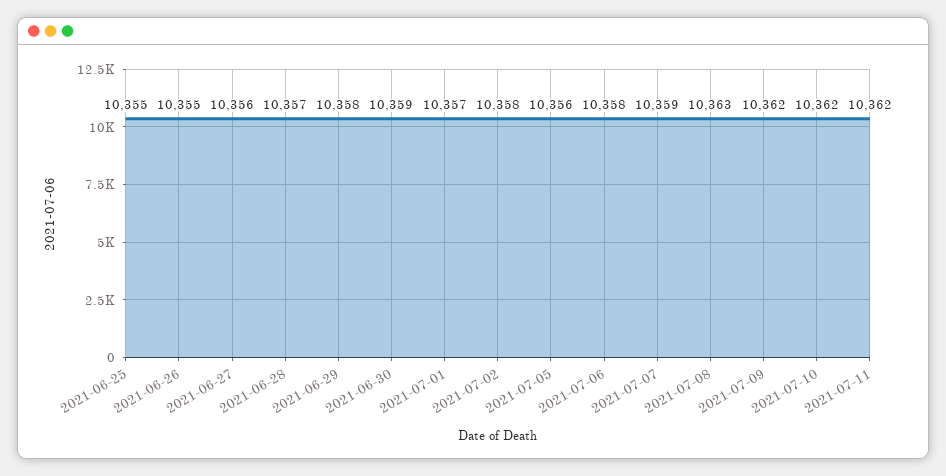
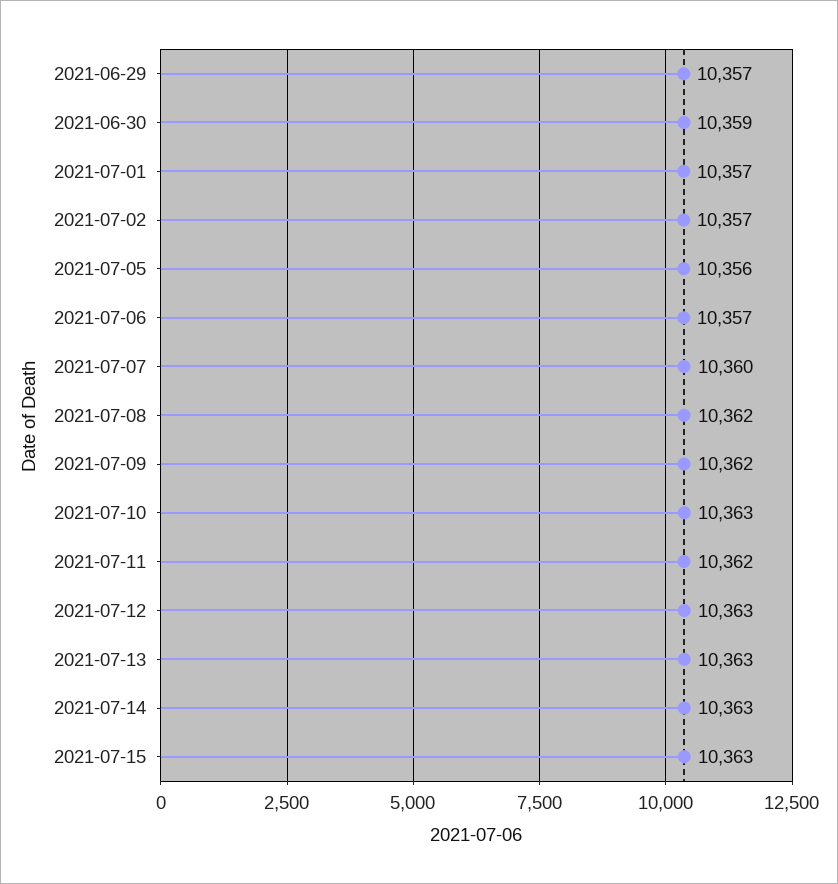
2021-06-25: 10355 -> none
2021-06-26: 10355 -> none
2021-06-27: 10356 -> none
2021-06-28: 10357 -> none
2021-06-29: 10358 -> 10357
2021-07-02: 10358 -> 10357
2021-07-06: 10358 -> 10357
2021-07-07: 10359 -> 10360
2021-07-08: 10363 -> 10362
2021-07-10: 10362 -> 10363
2021-07-12: none -> 10363
2021-07-13: none -> 10363
2021-07-14: none -> 10363
2021-07-15: none -> 10363

